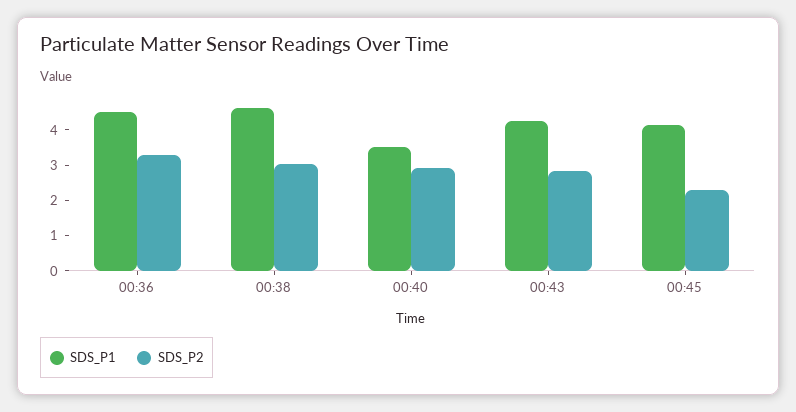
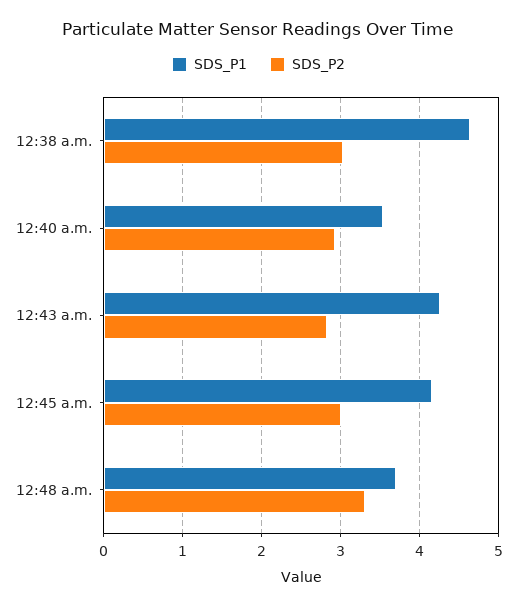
SDS_P1, 00:36: 4.5 -> none
SDS_P2, 00:36: 3.25 -> none
SDS_P2, 00:45: 2.25 -> 3
SDS_P1, 12:48 a.m.: none -> 3.7
SDS_P2, 12:48 a.m.: none -> 3.3

